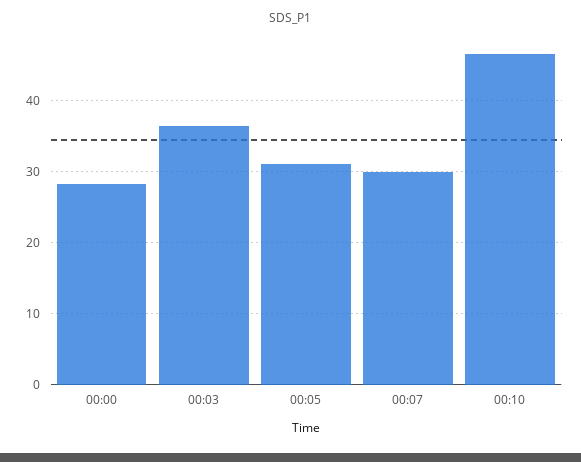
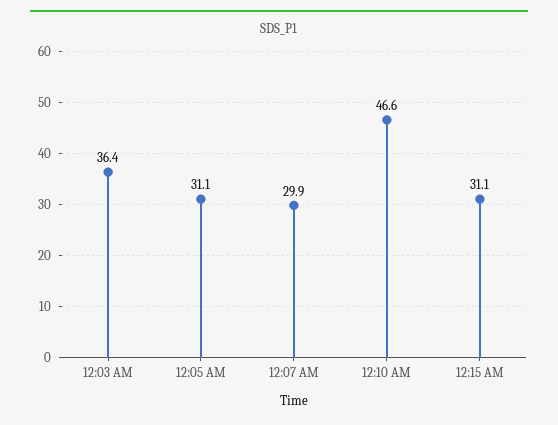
00:00: 28 -> none
12:15 AM: none -> 31.1

